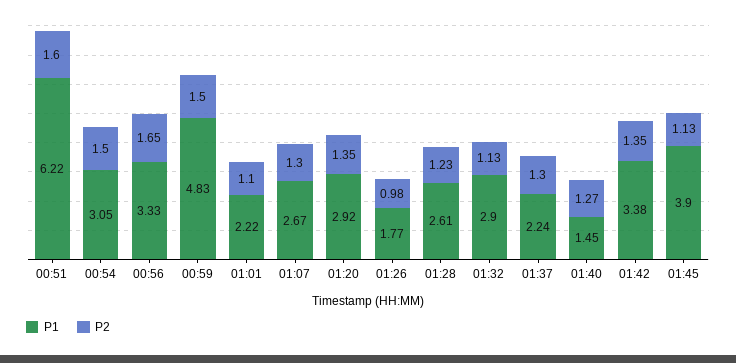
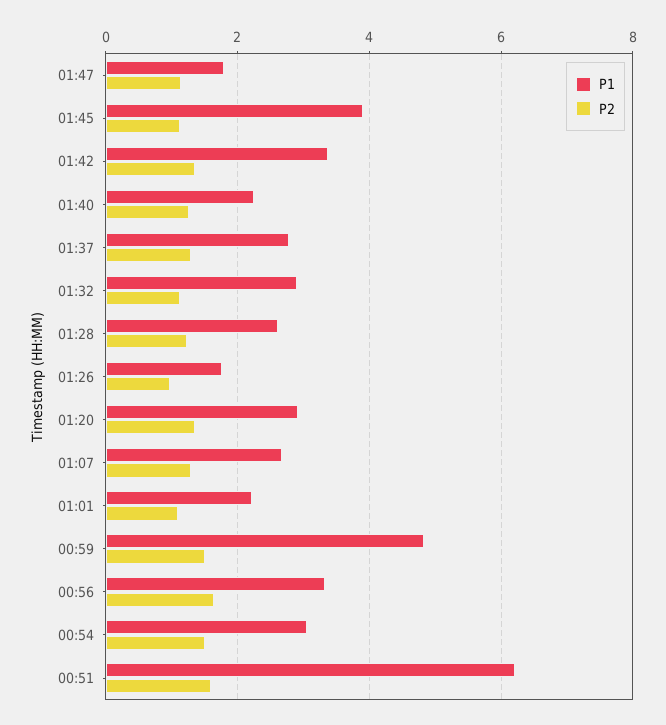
P1, 01:37: 2.24 -> 2.8
P1, 01:40: 1.45 -> 2.2
P1, 01:47: none -> 1.8
P2, 01:47: none -> 1.2

